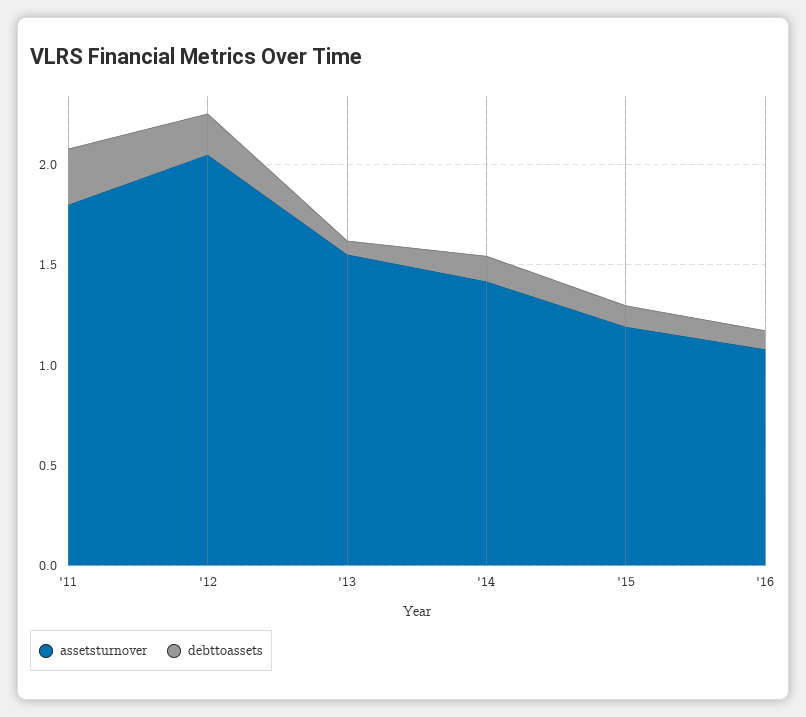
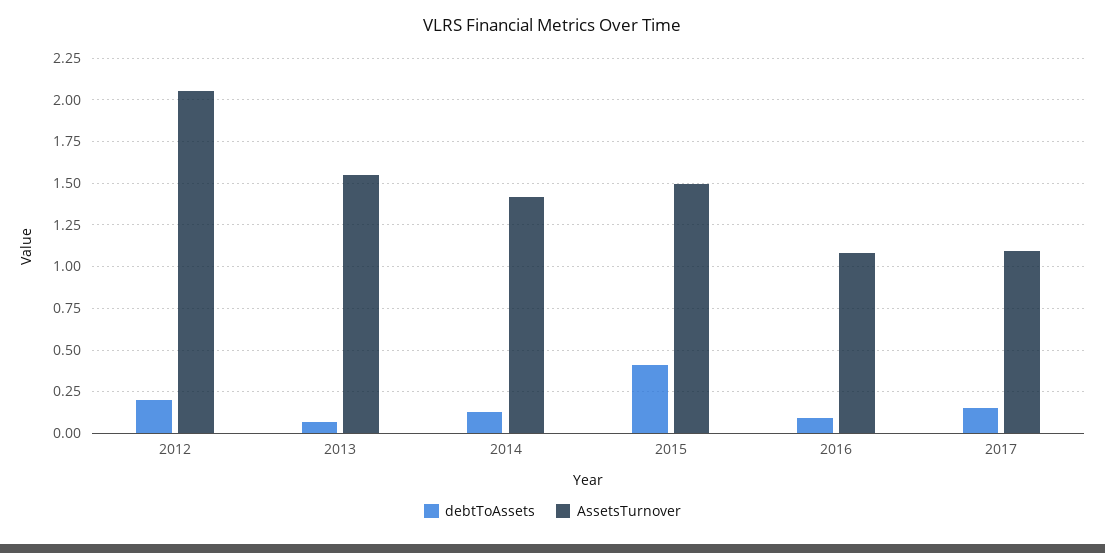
assetsturnover, '11: 1.8 -> none
debttoassets, '11: 0.3 -> none
assetsturnover, '15: 1.2 -> 1.5
debttoassets, '15: 0.1 -> 0.4
debttoassets, 2017: none -> 0.15
assetsturnover, 2017: none -> 1.1

